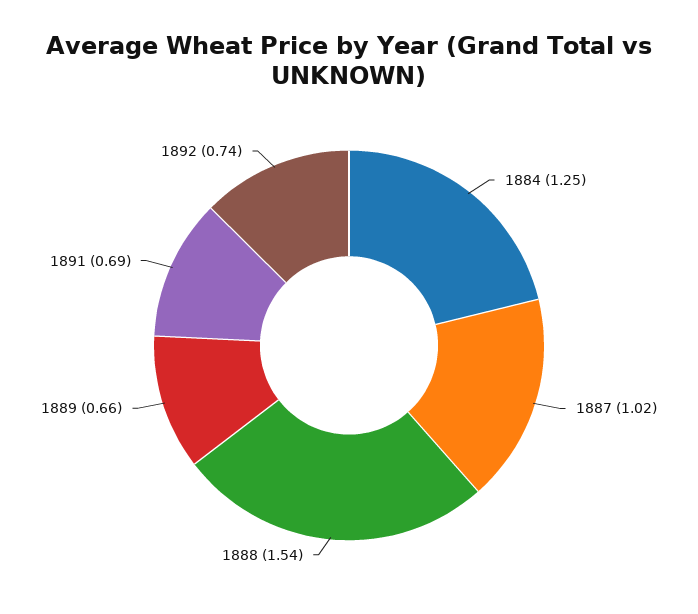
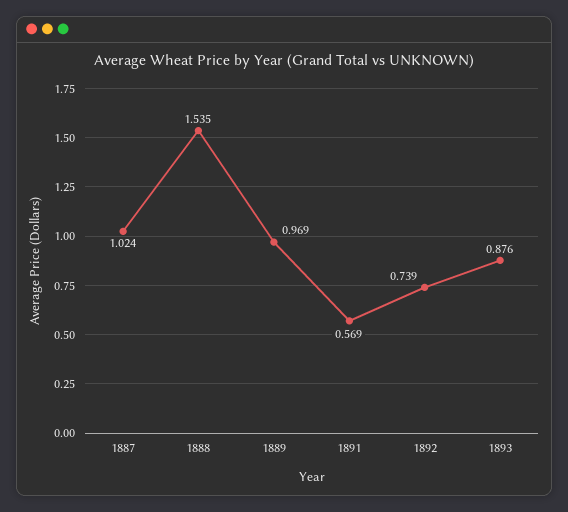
1884: 1.25 -> none
1889: 0.66 -> 0.969
1891: 0.69 -> 0.569
1893: none -> 0.876

